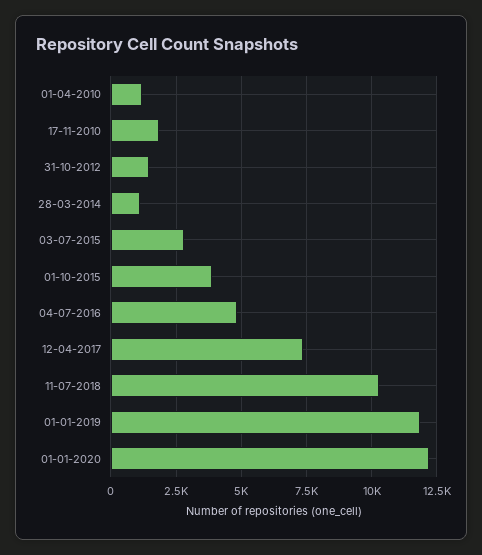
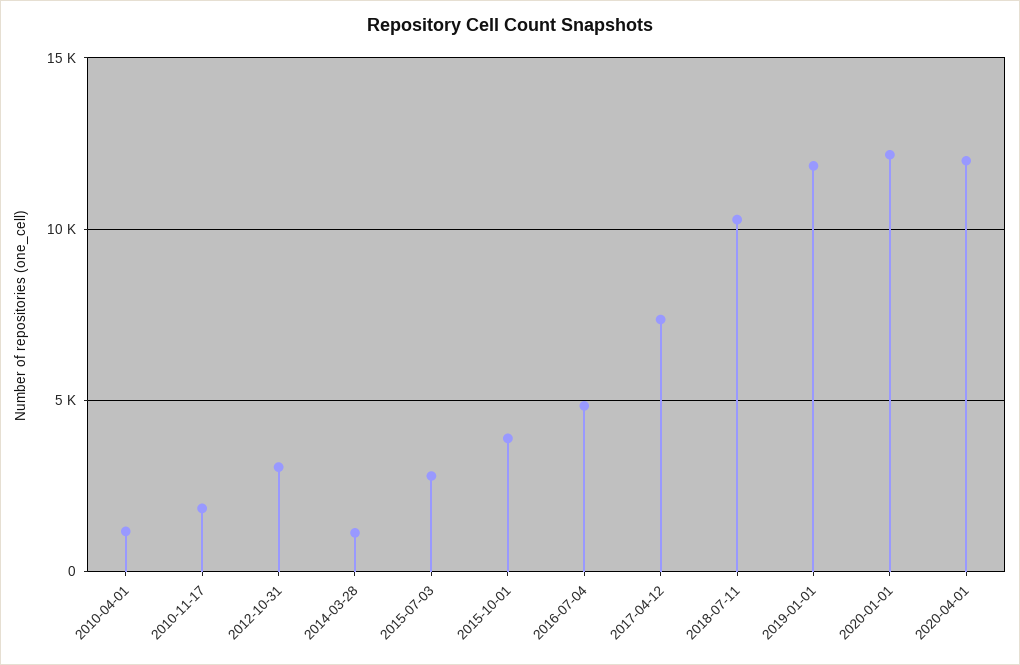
31-10-2012: 1500 -> 3000
2020-04-01: none -> 12000

